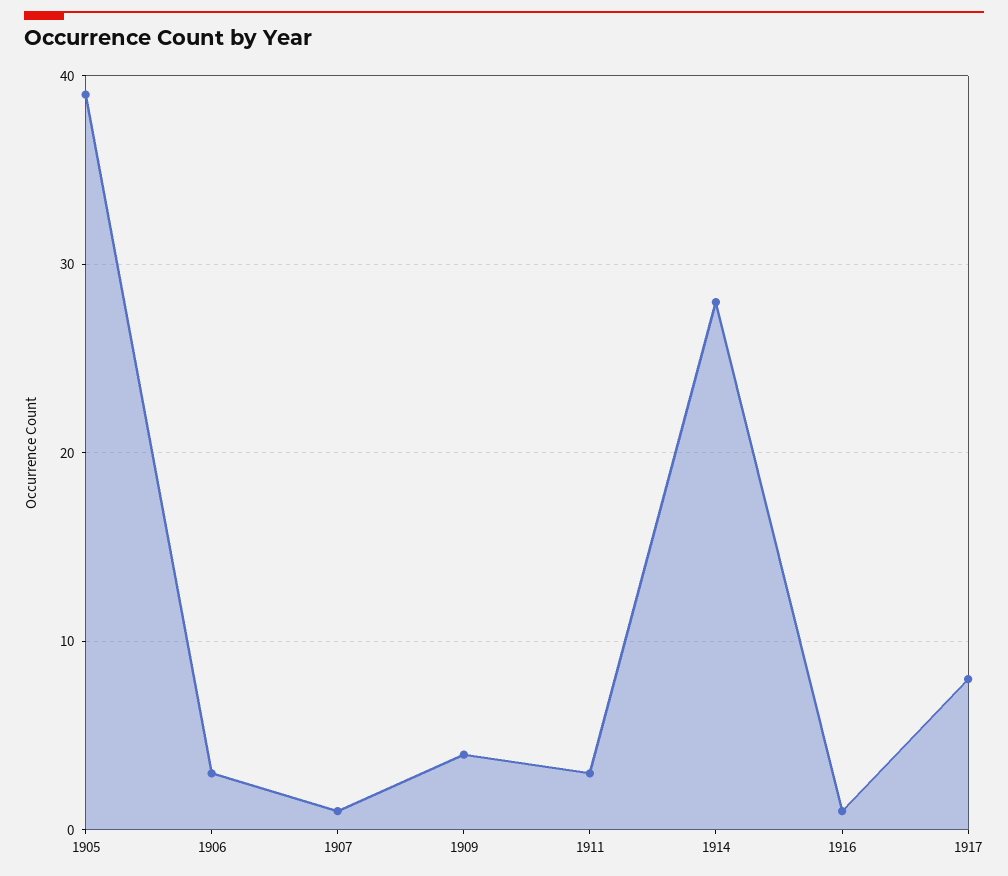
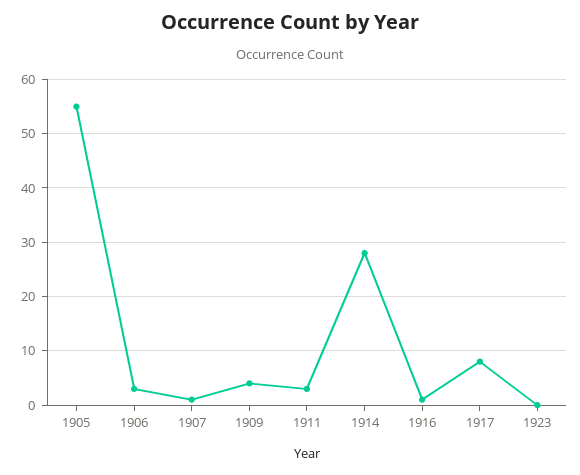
1905: 39 -> 55
1923: none -> 0

